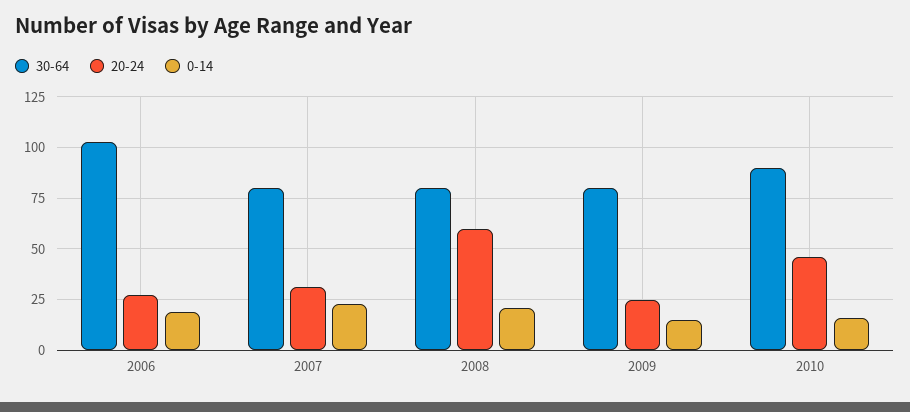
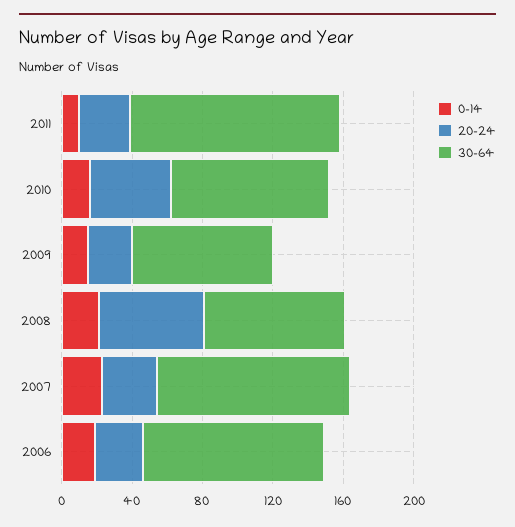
30-64, 2007: 80 -> 110
0-14, 2011: none -> 10
20-24, 2011: none -> 30
30-64, 2011: none -> 120

